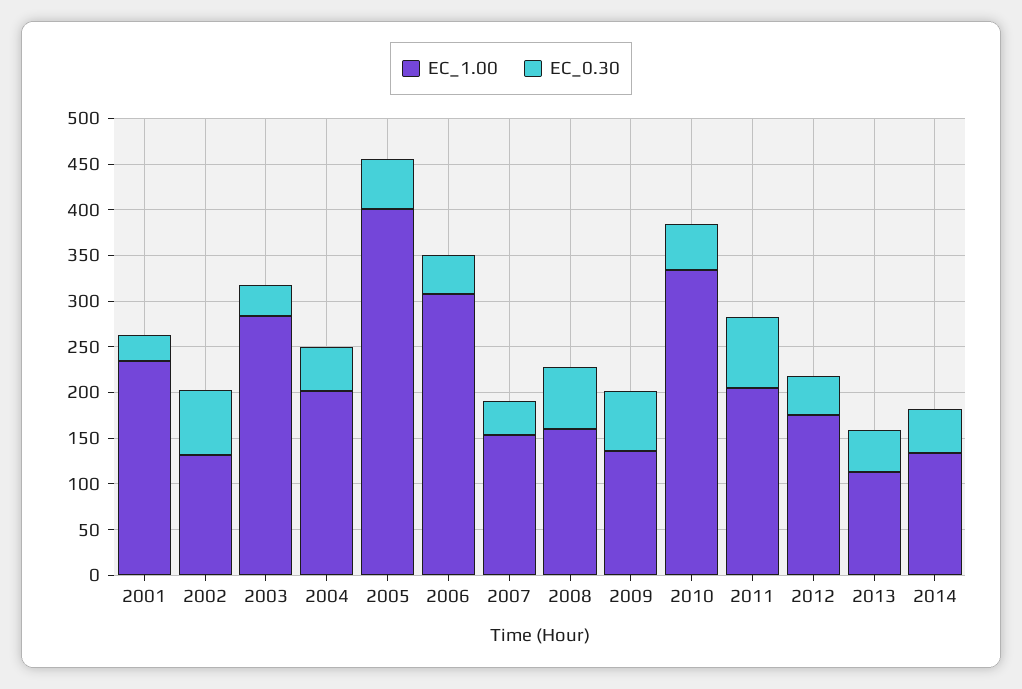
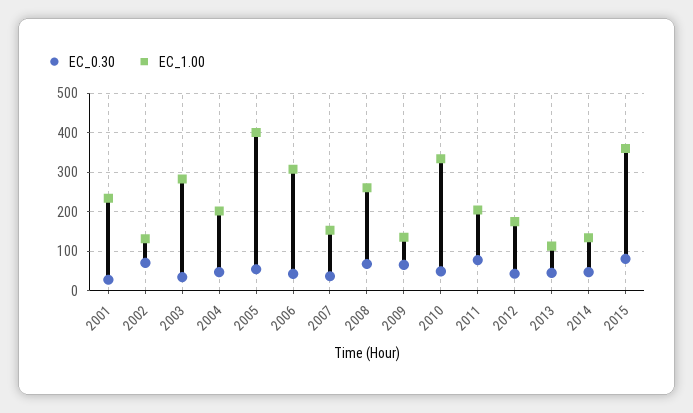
EC_1.00, 2008: 160 -> 260
EC_0.30, 2015: none -> 80
EC_1.00, 2015: none -> 360

